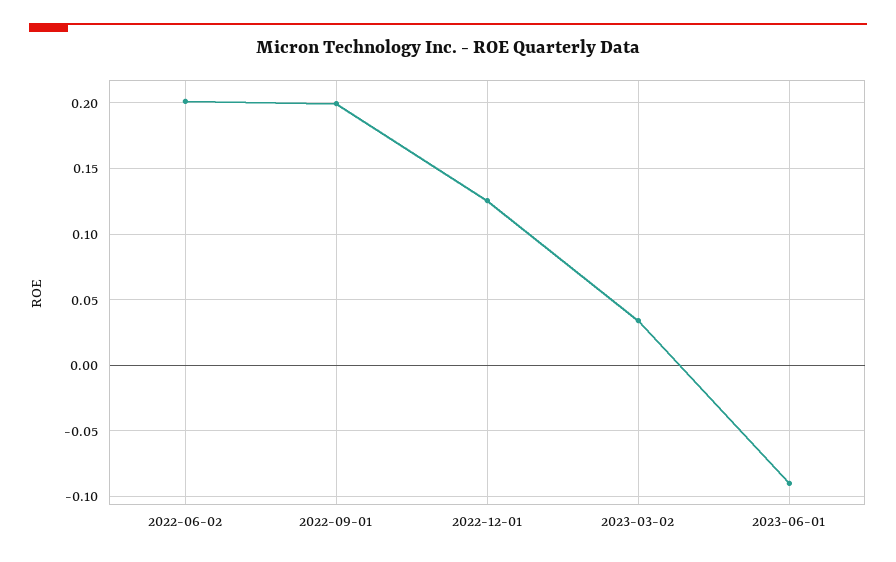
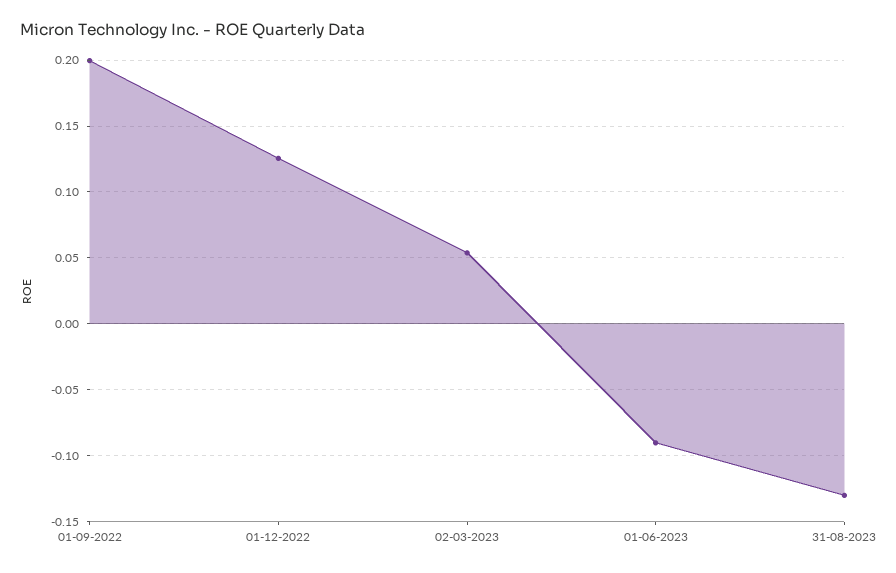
2022-06-02: 0.2 -> none
2023-03-02: 0.035 -> 0.055
31-08-2023: none -> -0.13

